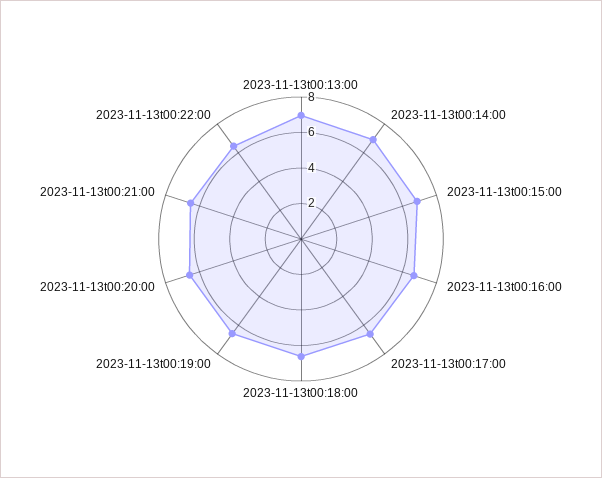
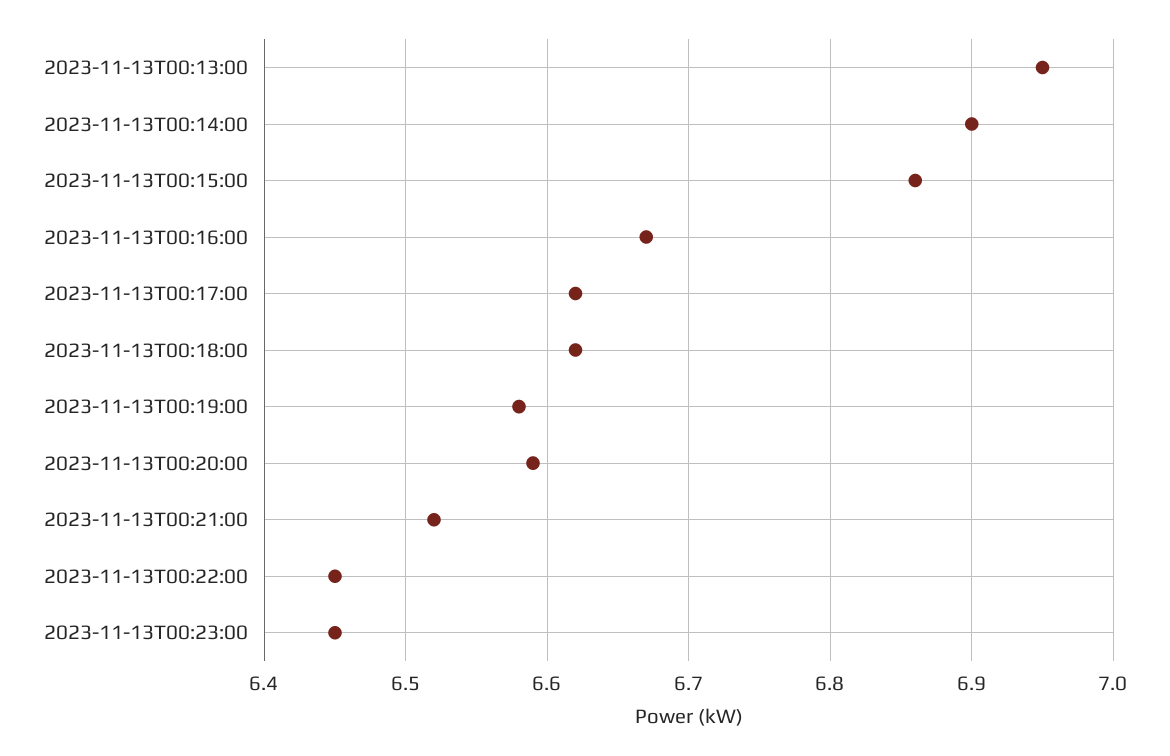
2023-11-13T00:23:00: none -> 6.45

